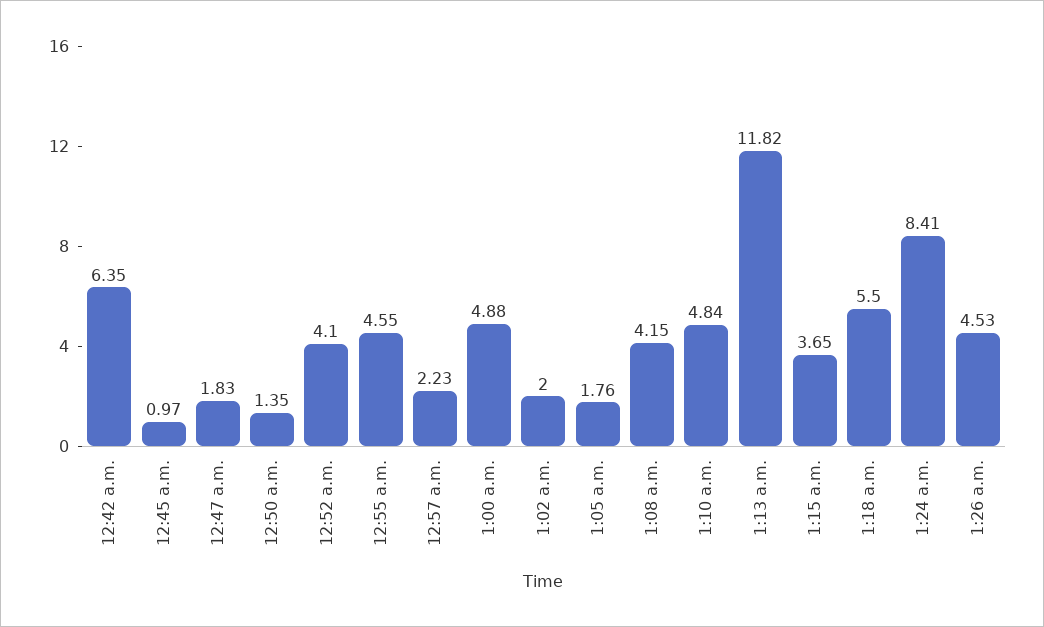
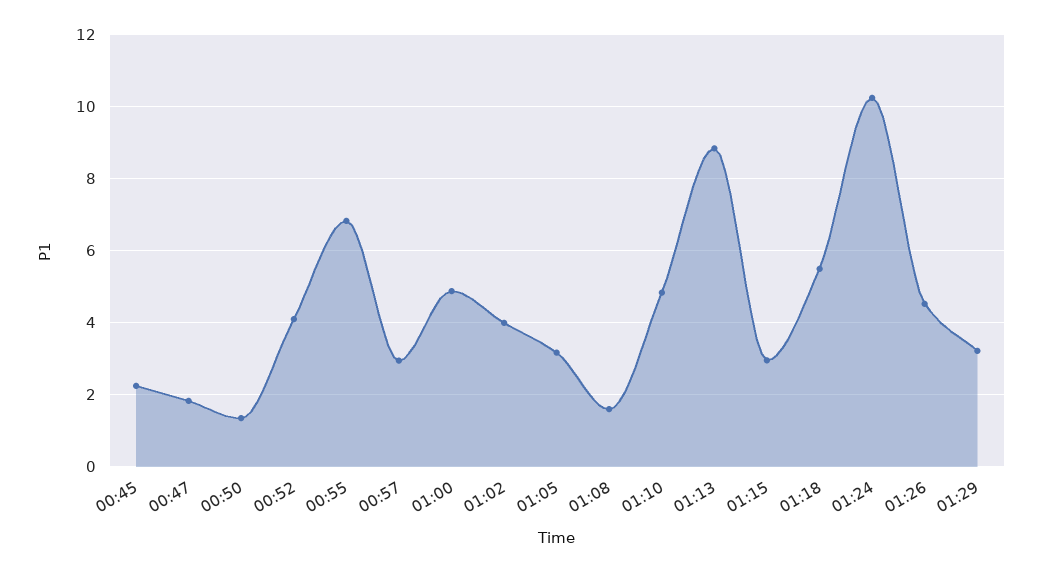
12:42 a.m.: 6.35 -> none
12:45 a.m.: 0.97 -> 2.2
12:55 a.m.: 4.55 -> 6.8
12:57 a.m.: 2.23 -> 3
1:02 a.m.: 2 -> 4
1:05 a.m.: 1.76 -> 3.2
1:08 a.m.: 4.15 -> 1.6
1:13 a.m.: 11.82 -> 8.8
1:15 a.m.: 3.65 -> 3
1:24 a.m.: 8.41 -> 10.2
01:29: none -> 3.2

